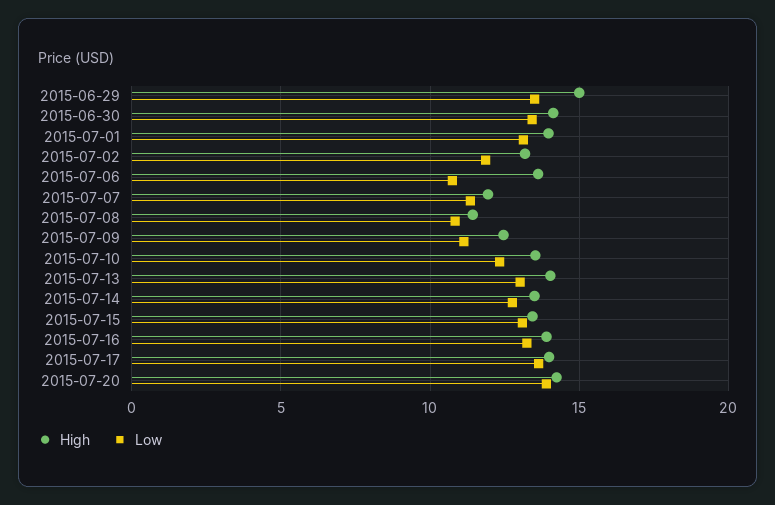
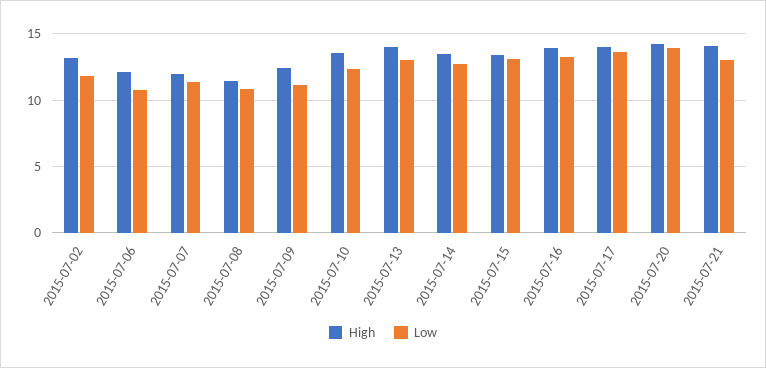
High, 2015-06-29: 15 -> none
Low, 2015-06-29: 13.5 -> none
High, 2015-06-30: 14 -> none
Low, 2015-06-30: 13.5 -> none
High, 2015-07-01: 14 -> none
Low, 2015-07-01: 13 -> none
High, 2015-07-06: 13.5 -> 12
High, 2015-07-21: none -> 14
Low, 2015-07-21: none -> 13

